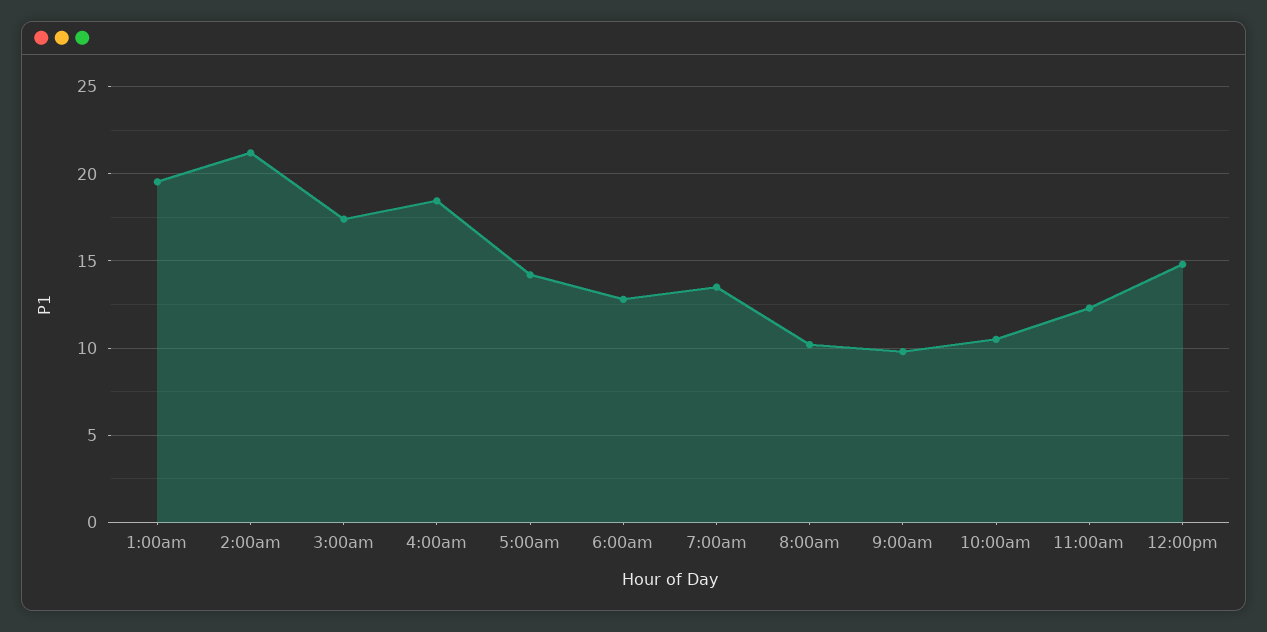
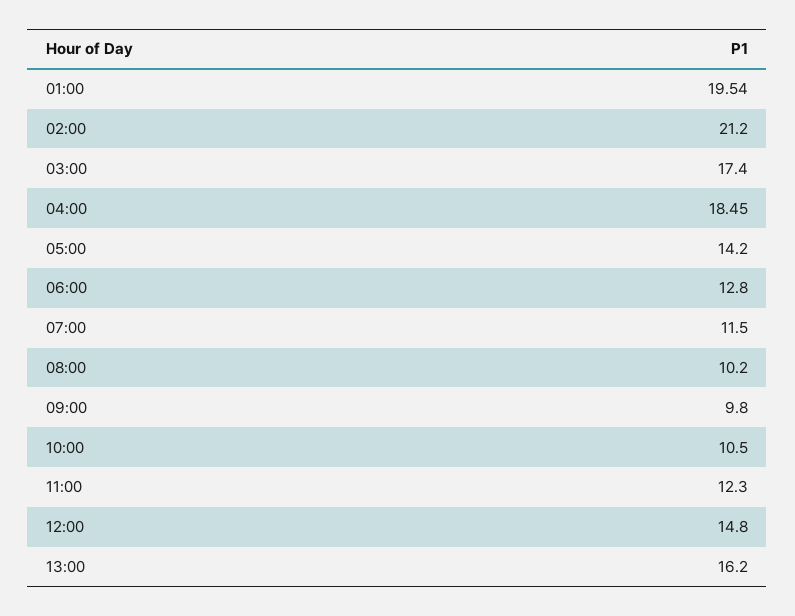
7:00am: 13.5 -> 11.5
13:00: none -> 16.2

